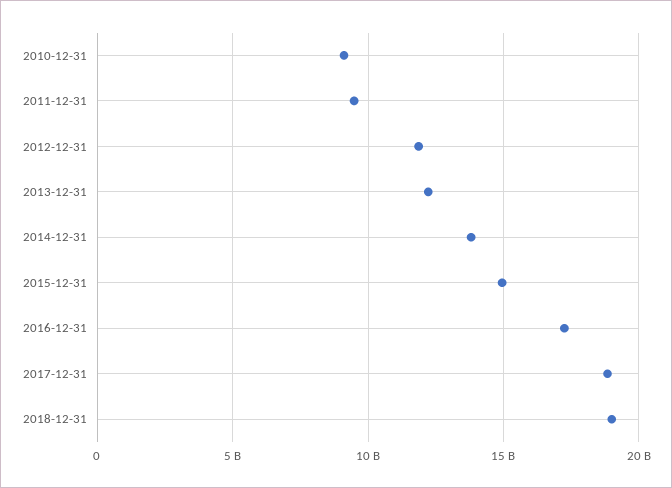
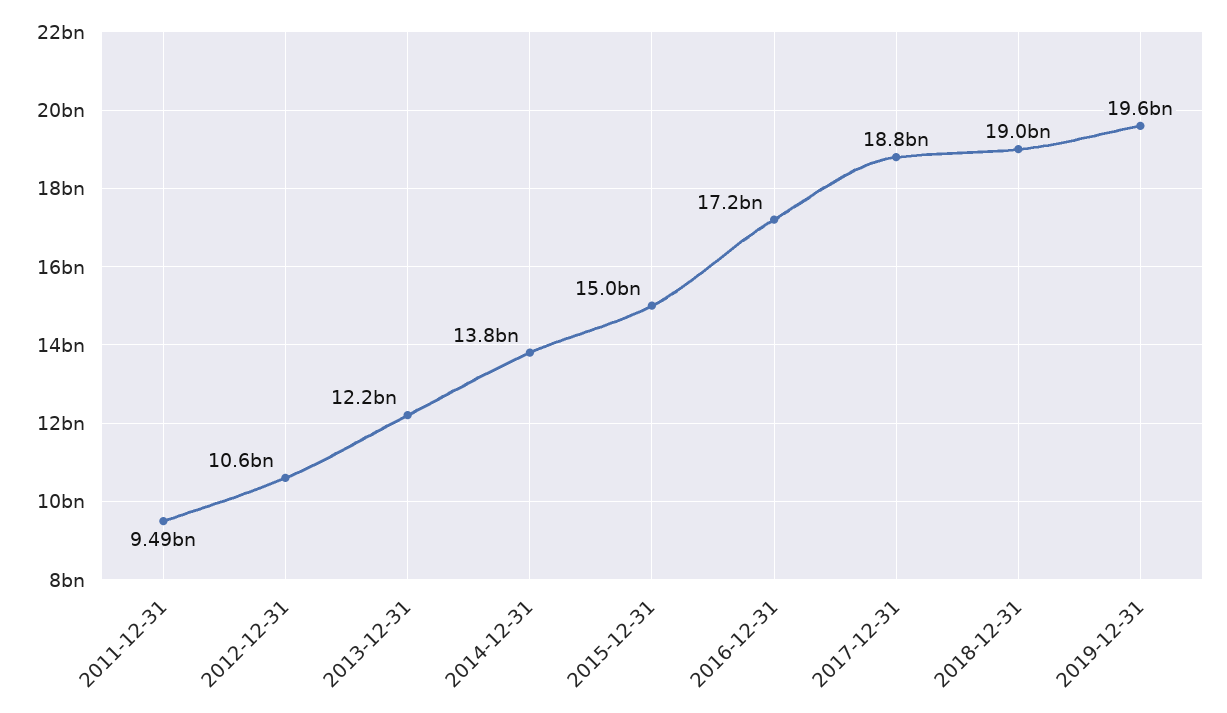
2010-12-31: 9000000000 -> none
2012-12-31: 12000000000 -> 10600000000
2019-12-31: none -> 19600000000

